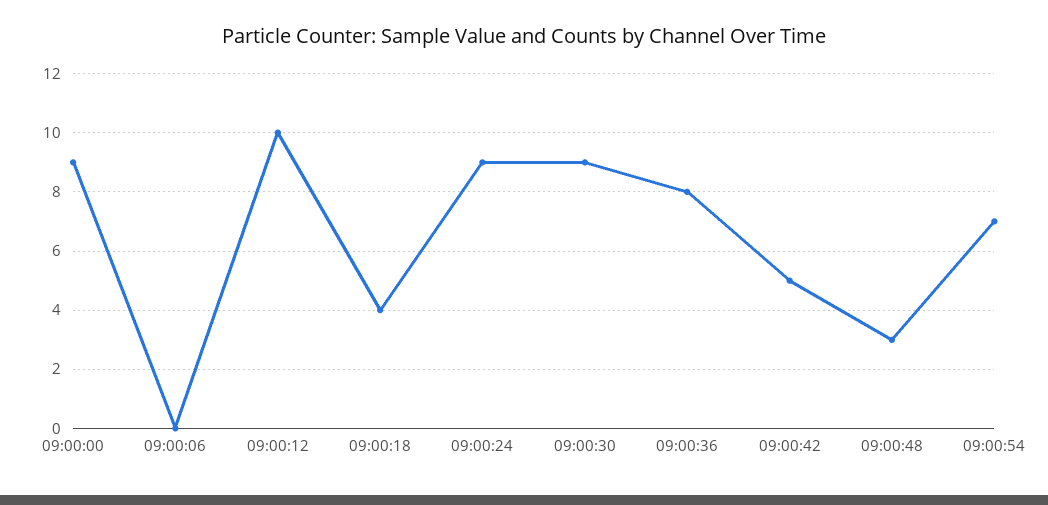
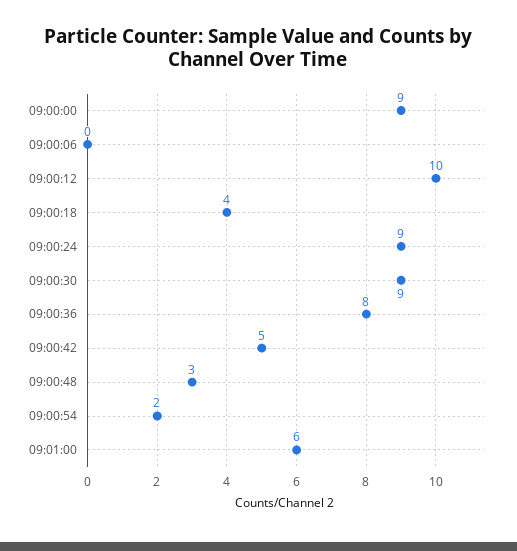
09:00:54: 7 -> 2
09:01:00: none -> 6

